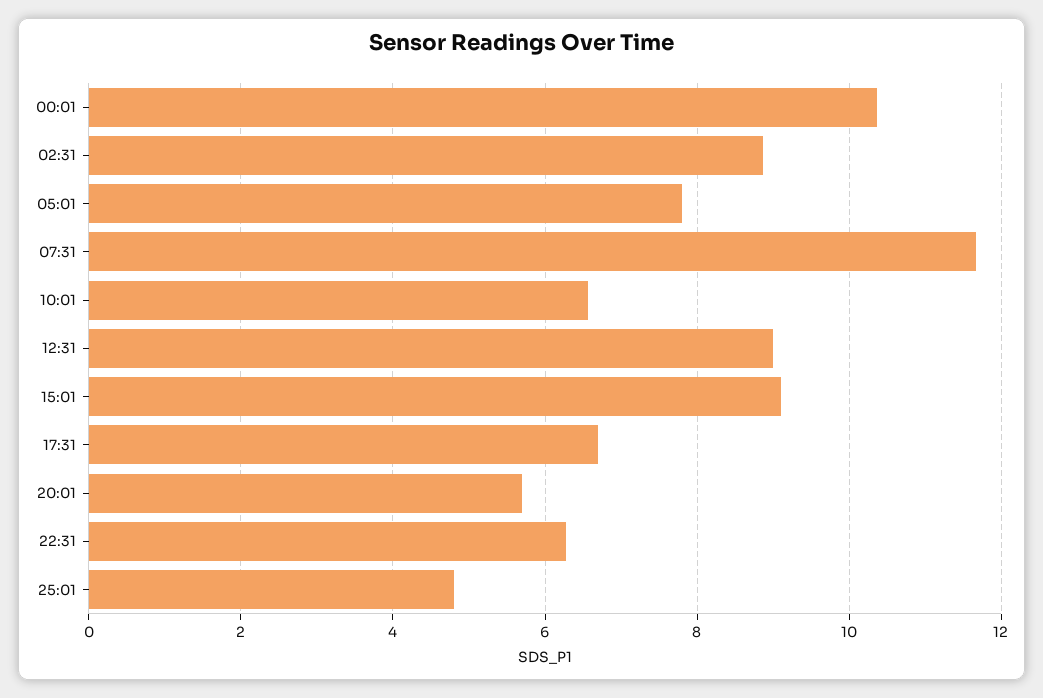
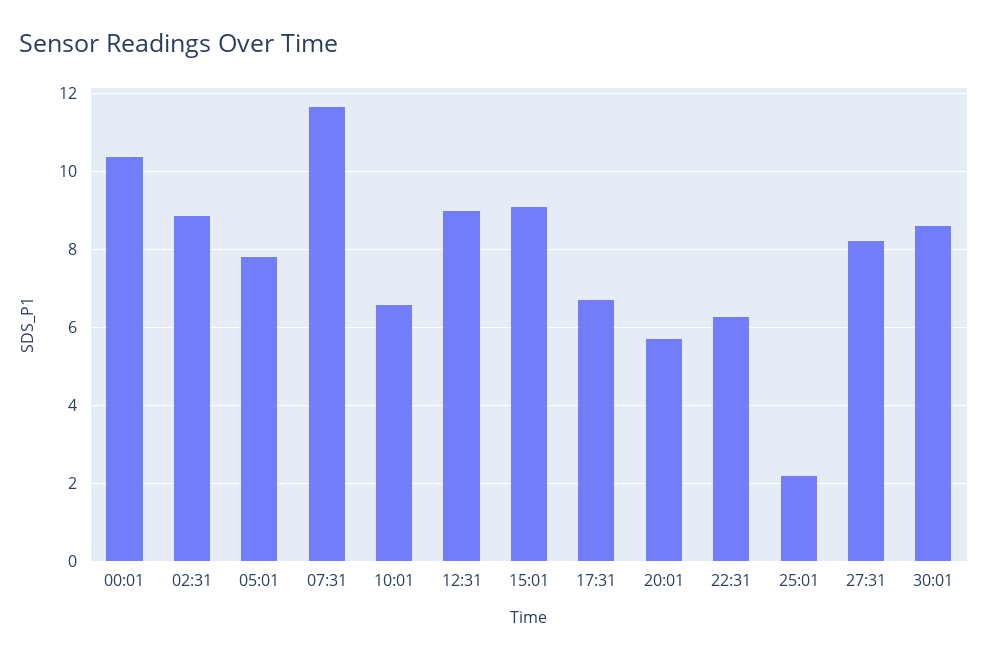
25:01: 4.8 -> 2.2
27:31: none -> 8.2
30:01: none -> 8.6

